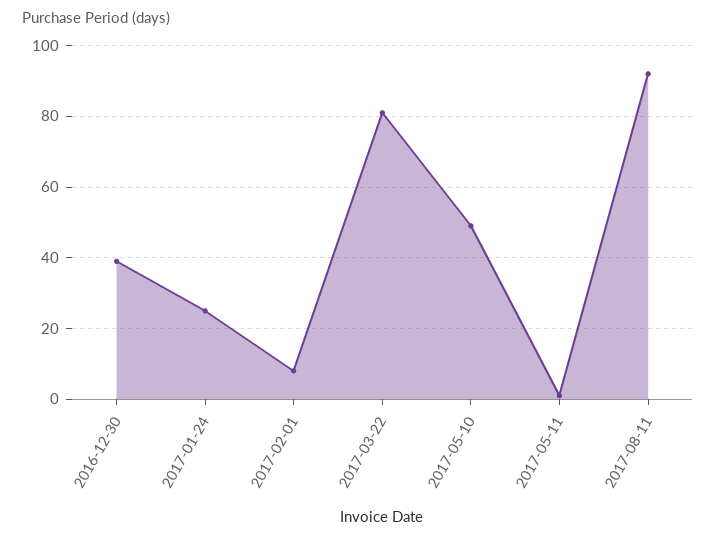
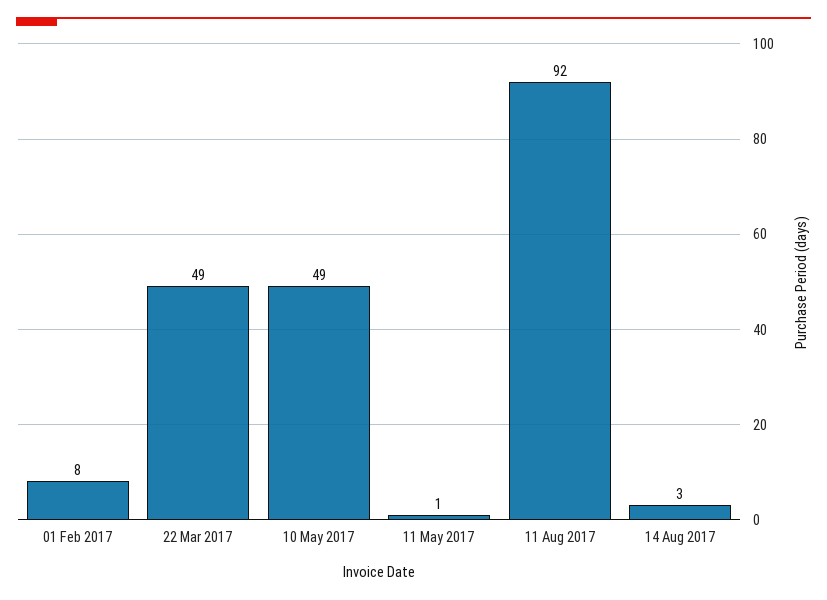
2016-12-30: 40 -> none
2017-01-24: 25 -> none
2017-03-22: 80 -> 49
14 Aug 2017: none -> 3

